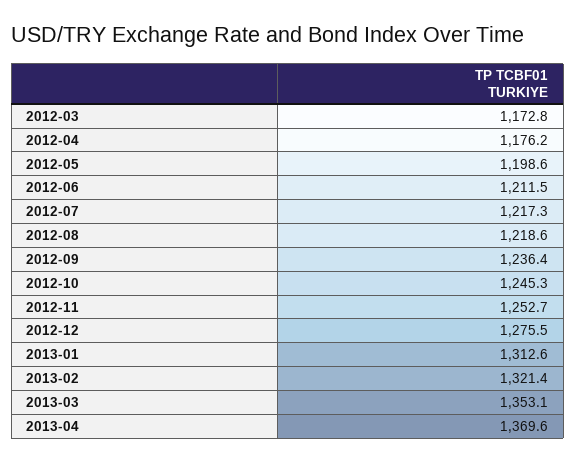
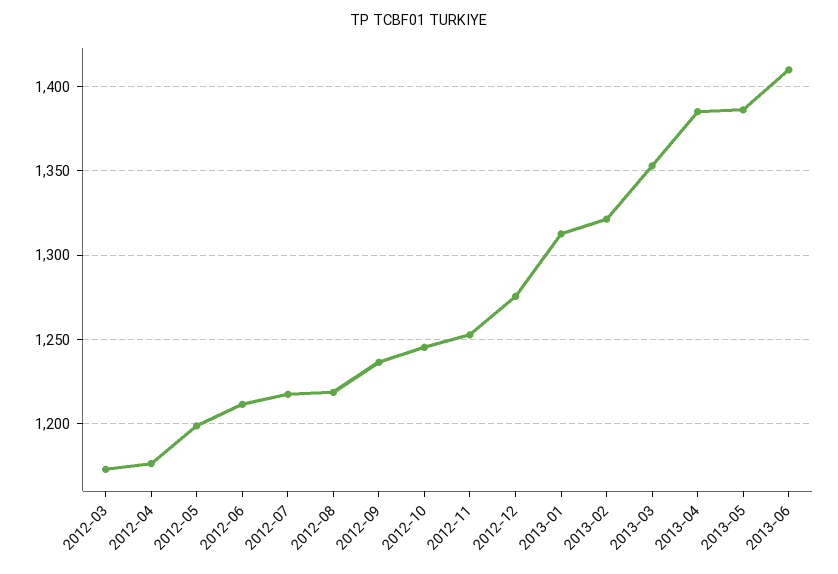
2013-04: 1369.6 -> 1385
2013-05: none -> 1385
2013-06: none -> 1410

